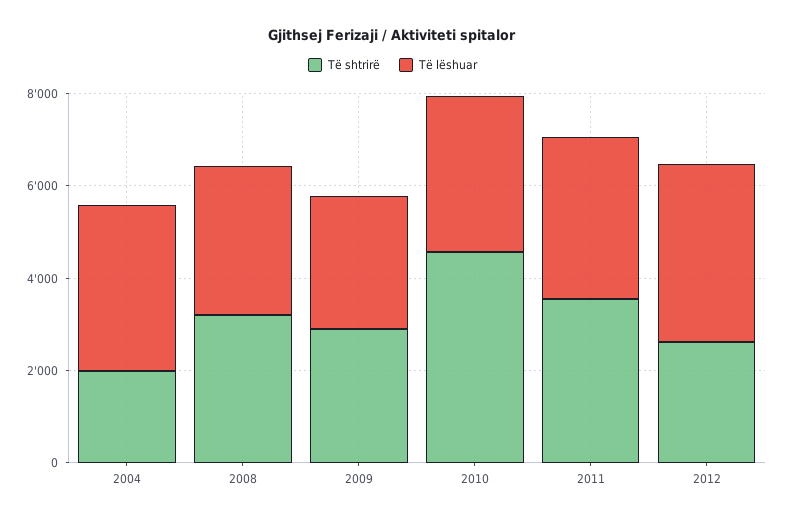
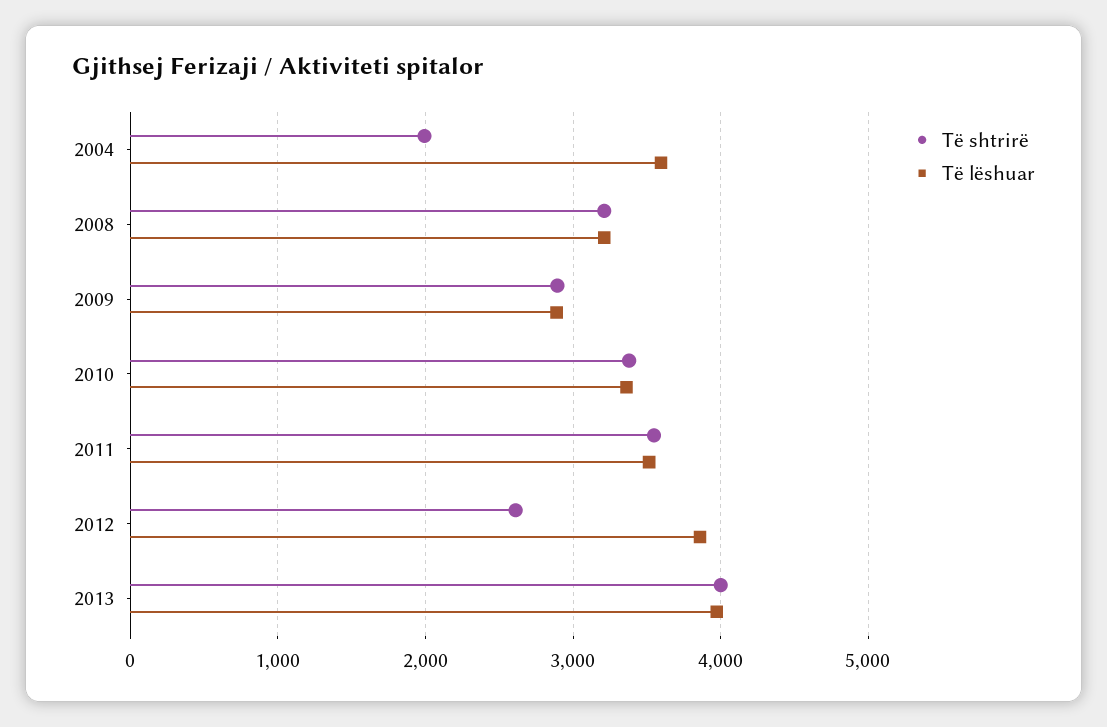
Të shtrirë, 2010: 4500 -> 3400
Të shtrirë, 2013: none -> 4000
Të lëshuar, 2013: none -> 4000

